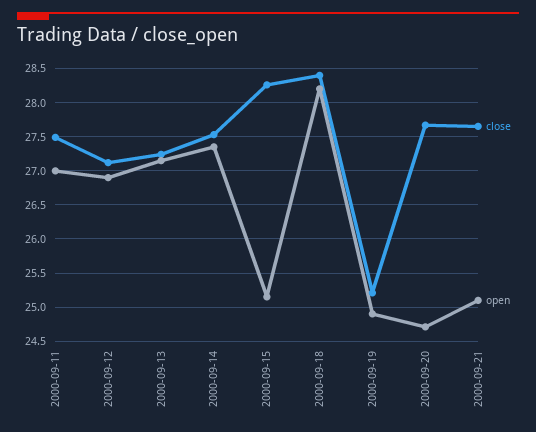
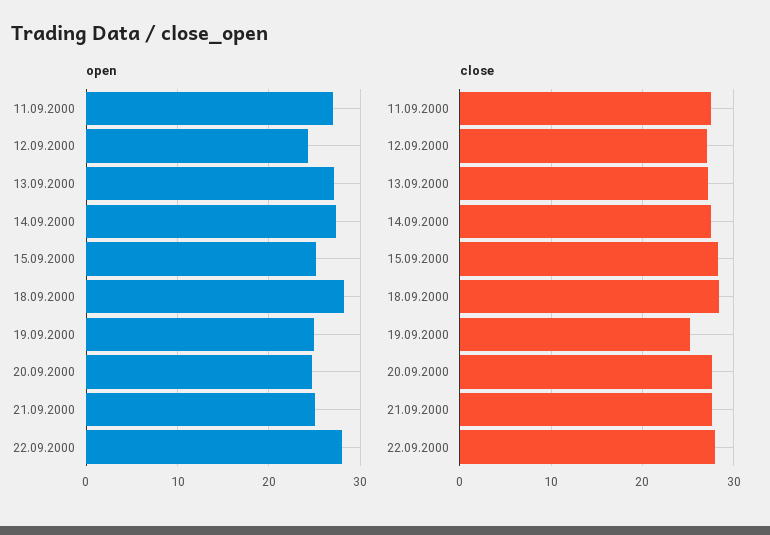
open, 2000-09-12: 26.9 -> 24
open, 22.09.2000: none -> 28
close, 22.09.2000: none -> 28

